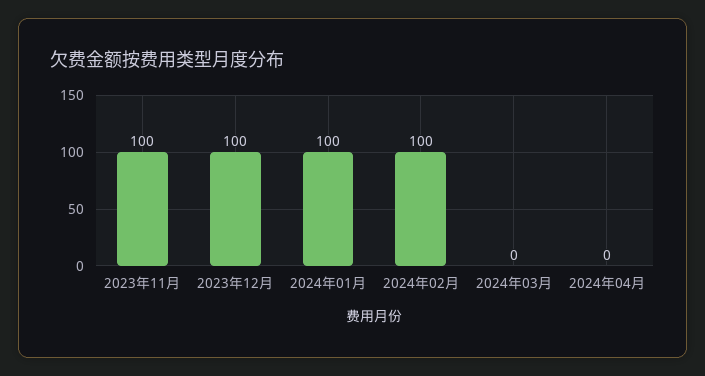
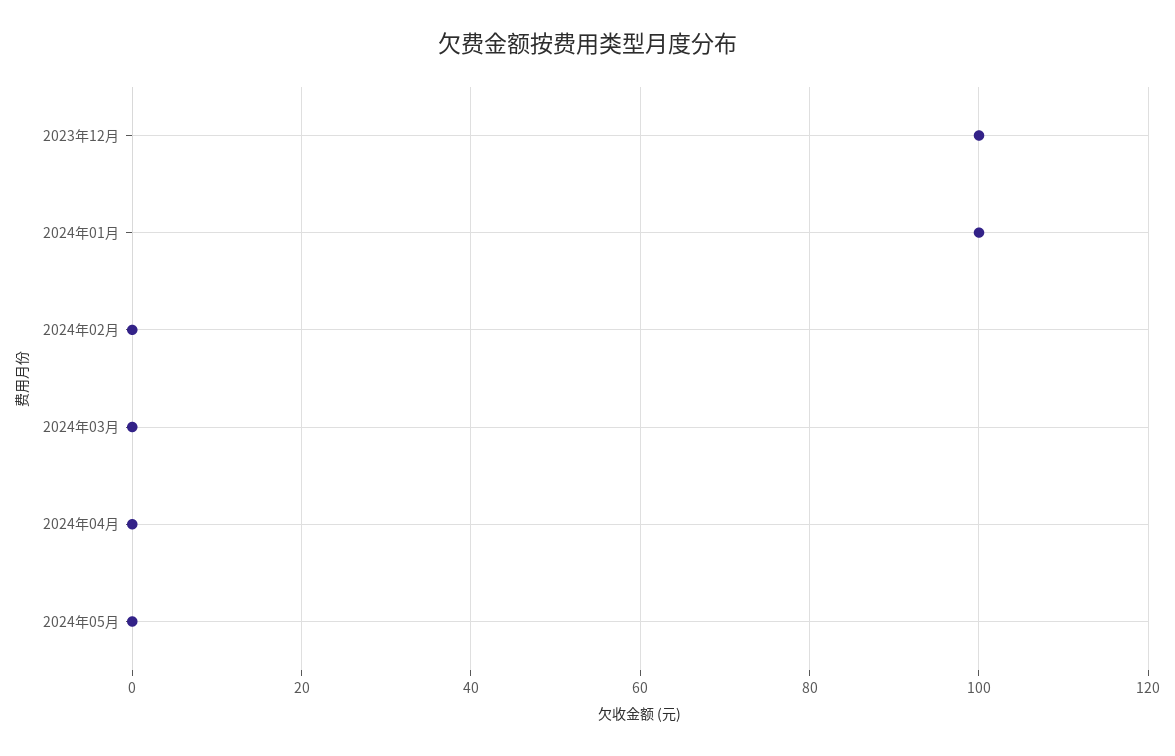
2023年11月: 100 -> none
2024年02月: 100 -> 0
2024年05月: none -> 0

